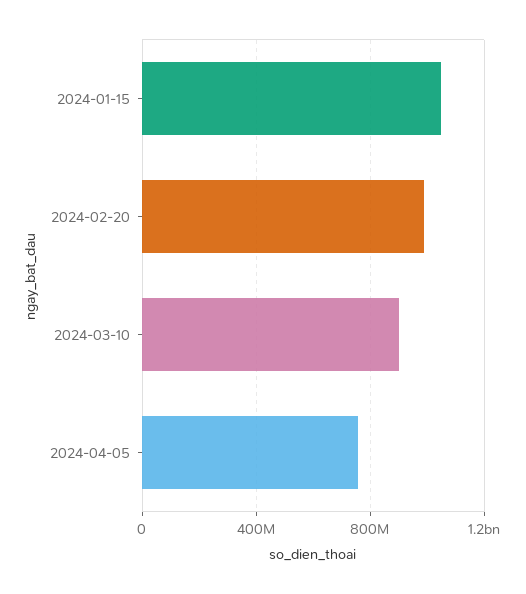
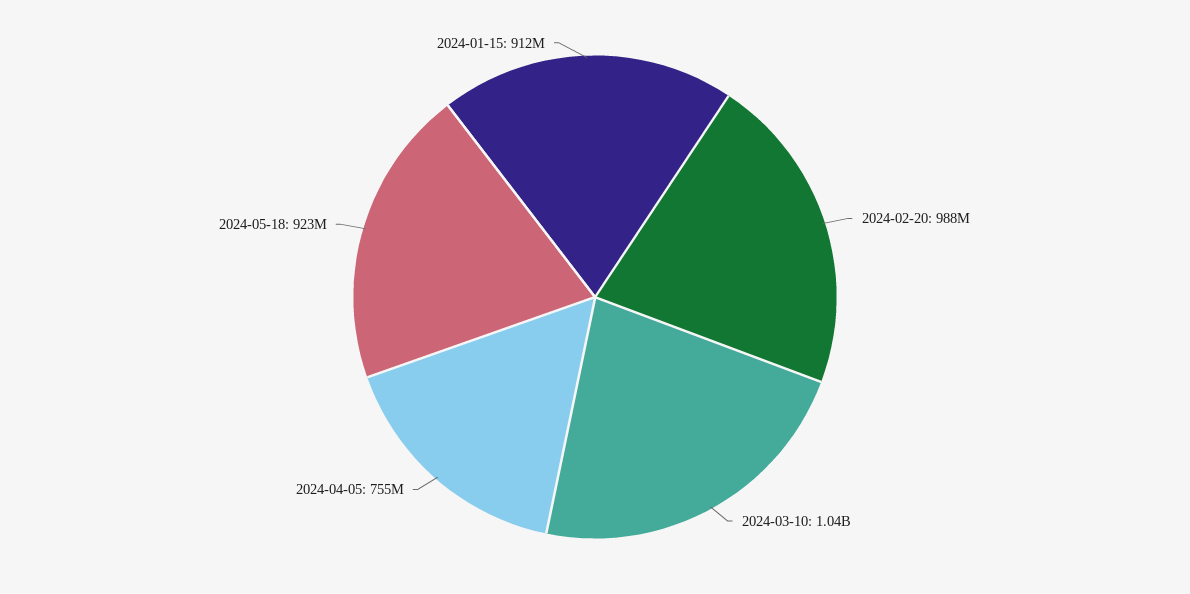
2024-01-15: 1050000000 -> 912000000
2024-03-10: 900000000 -> 1040000000
2024-05-18: none -> 923000000

